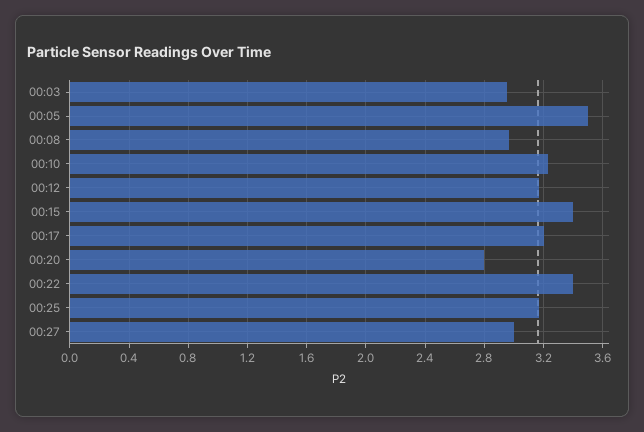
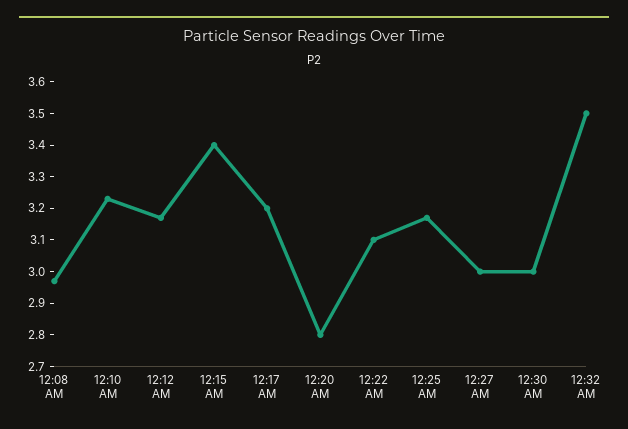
00:03: 2.95 -> none
00:05: 3.5 -> none
00:22: 3.4 -> 3.1
12:30 AM: none -> 3
12:32 AM: none -> 3.5

